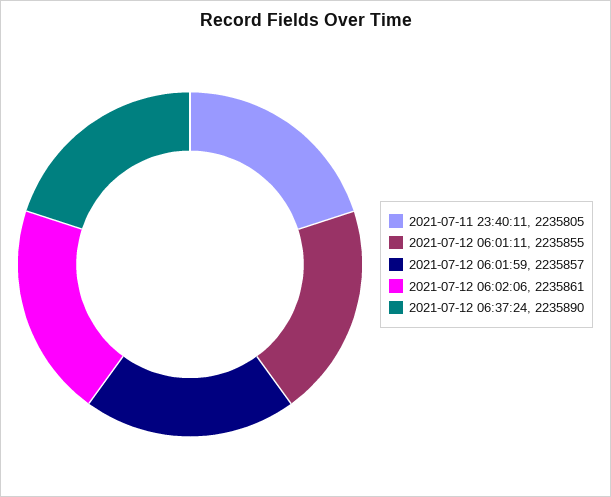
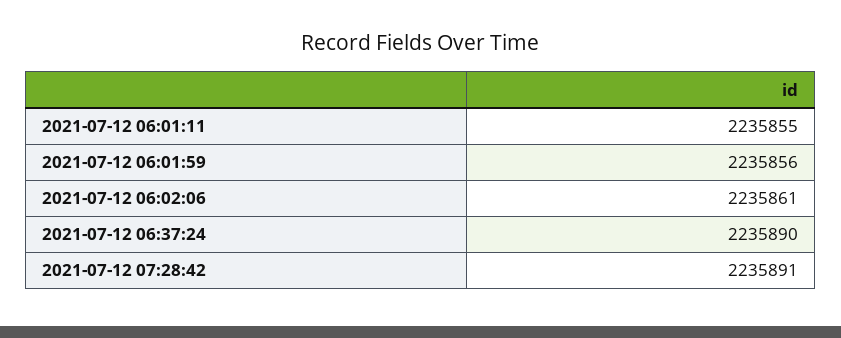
2021-07-11 23:40:11: 2235805 -> none
2021-07-12 06:01:59: 2235857 -> 2235856
2021-07-12 07:28:42: none -> 2235891

